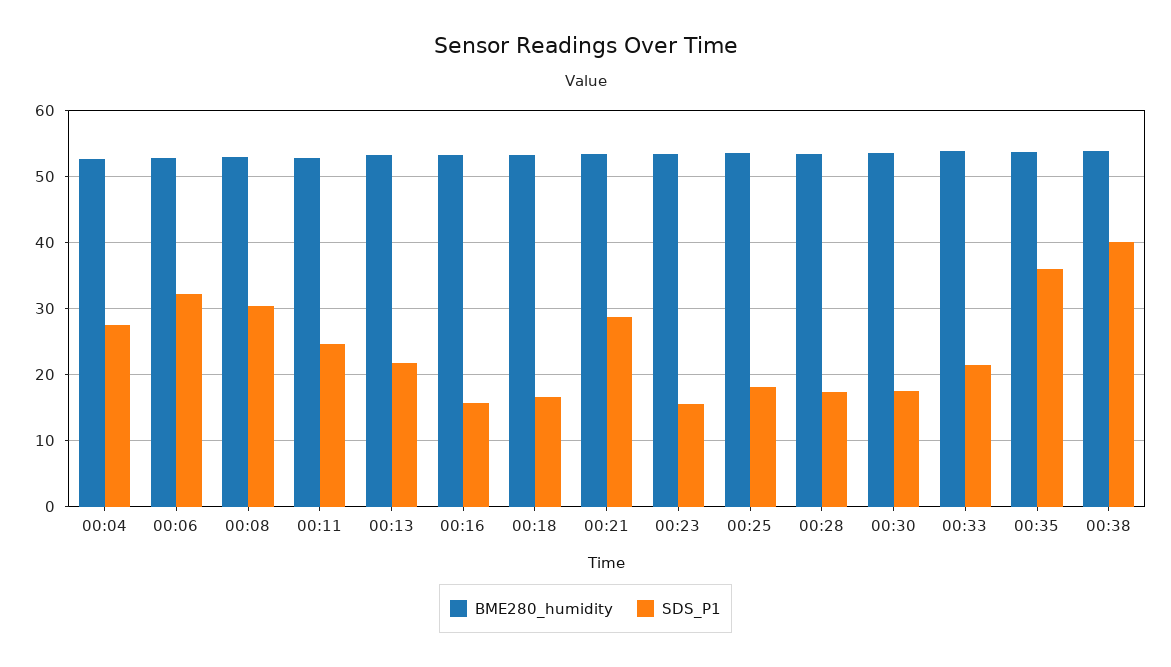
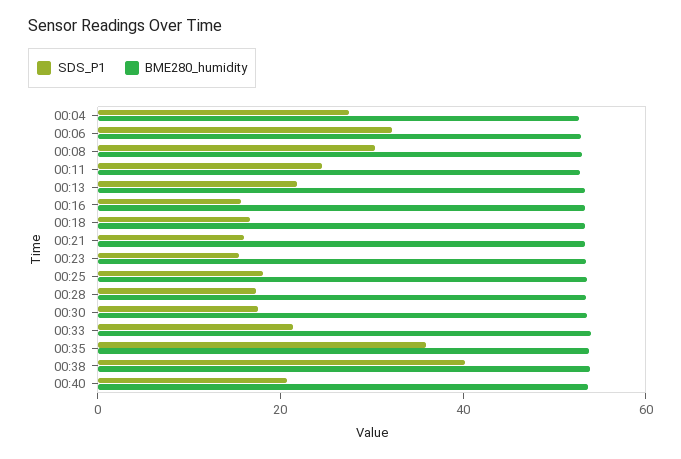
SDS_P1, 00:21: 29 -> 15
SDS_P1, 00:40: none -> 20
BME280_humidity, 00:40: none -> 55

